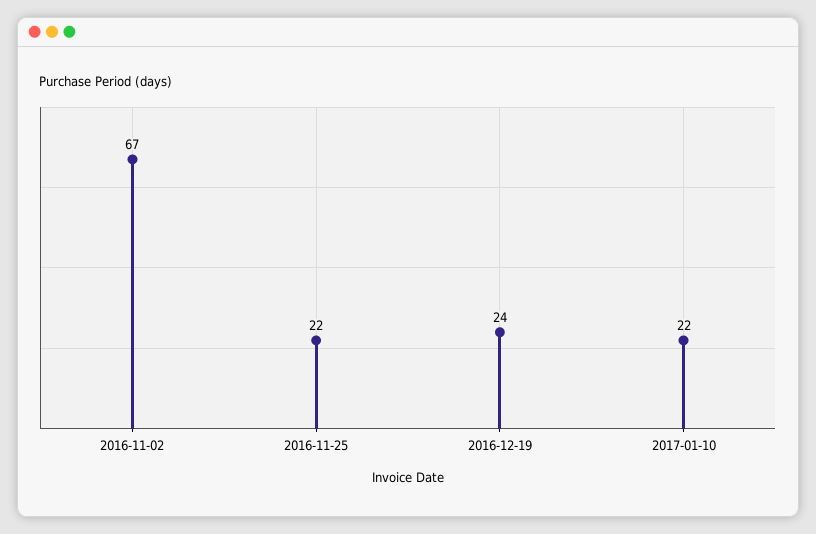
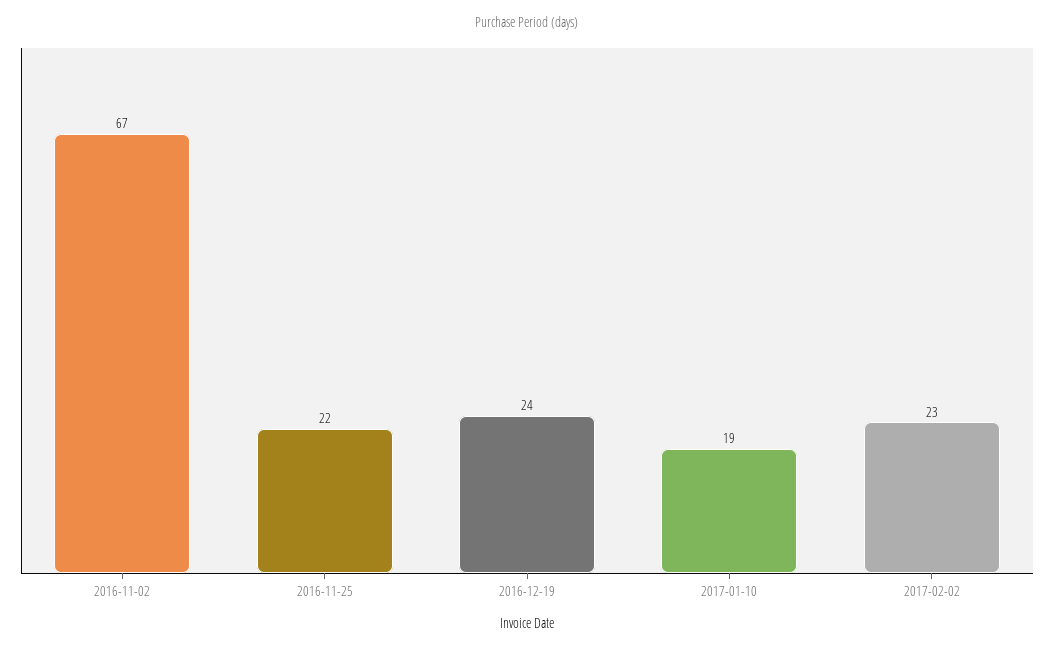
2017-01-10: 22 -> 19
2017-02-02: none -> 23

